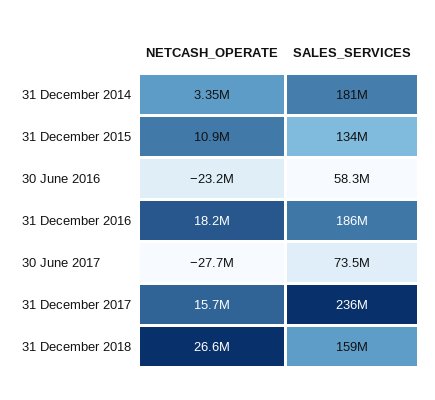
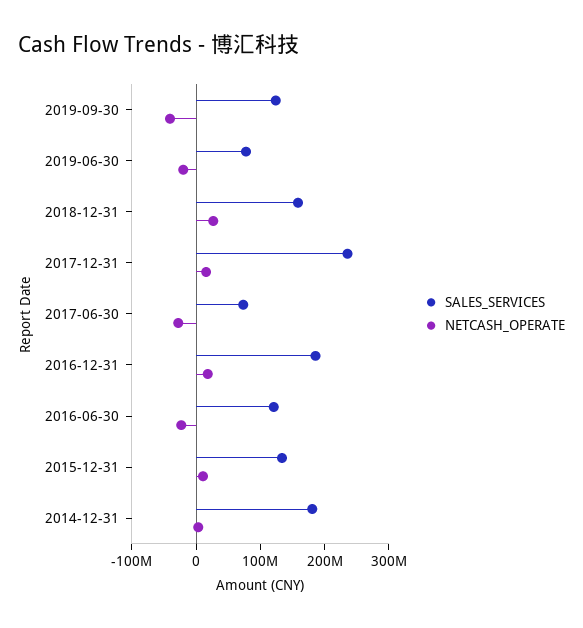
SALES_SERVICES, 30 June 2016: 58300000 -> 120000000
SALES_SERVICES, 2019-09-30: none -> 120000000
NETCASH_OPERATE, 2019-09-30: none -> -40000000
SALES_SERVICES, 2019-06-30: none -> 80000000
NETCASH_OPERATE, 2019-06-30: none -> -20000000

